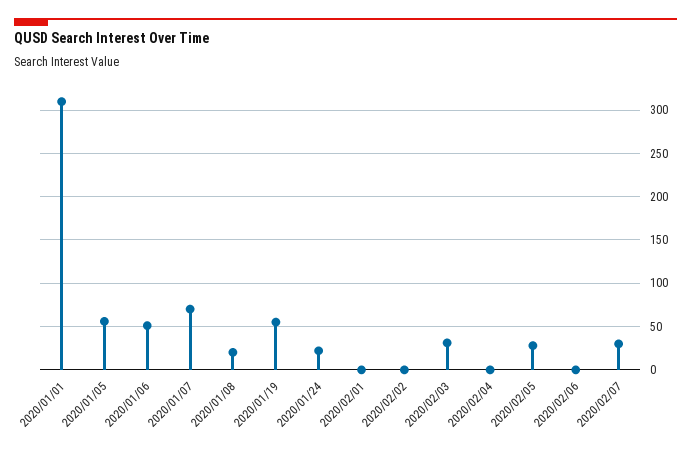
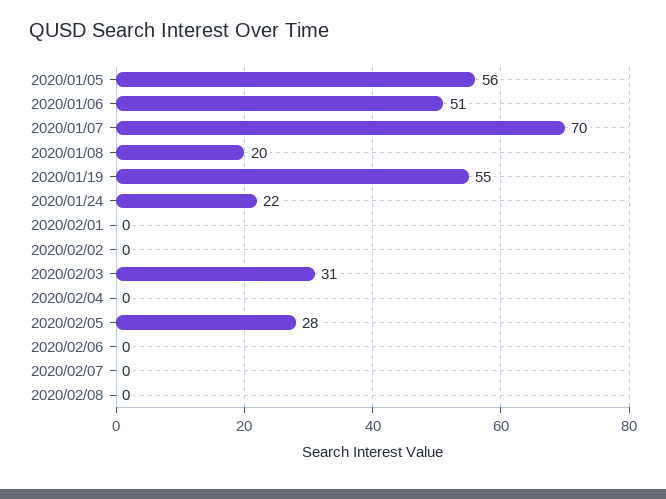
2020/01/01: 310 -> none
2020/02/07: 30 -> 0
2020/02/08: none -> 0

